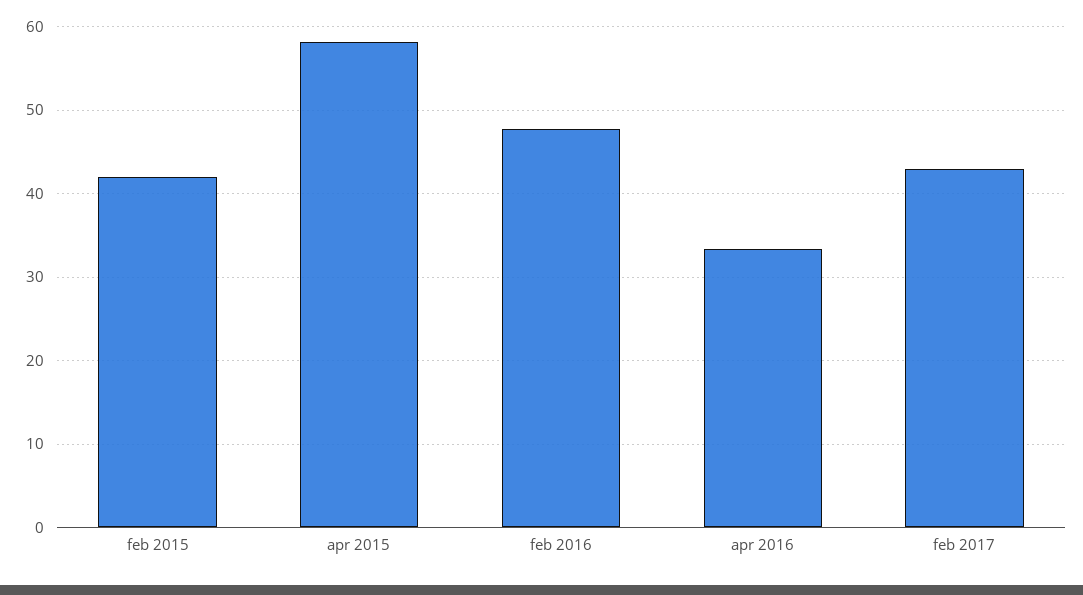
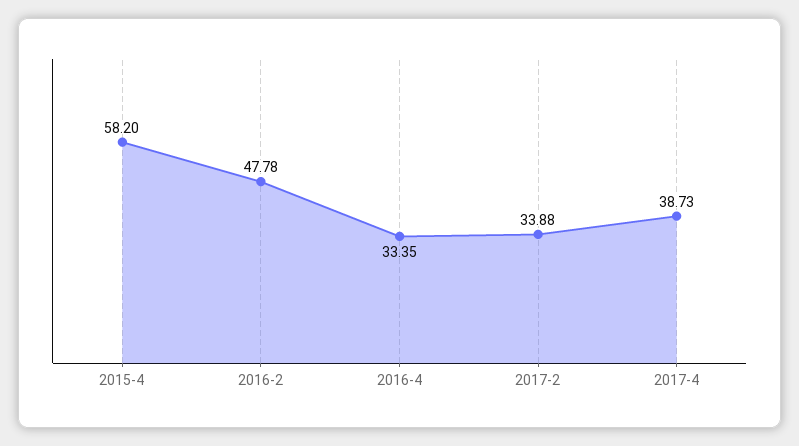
feb 2015: 42 -> none
feb 2017: 43 -> 33.88
2017-4: none -> 38.73

